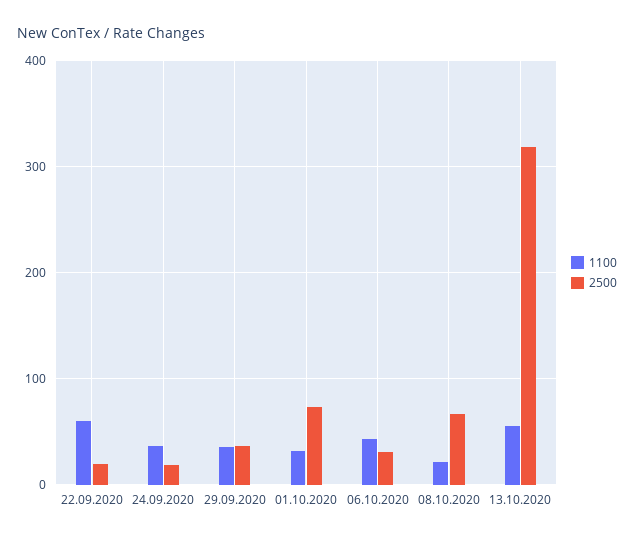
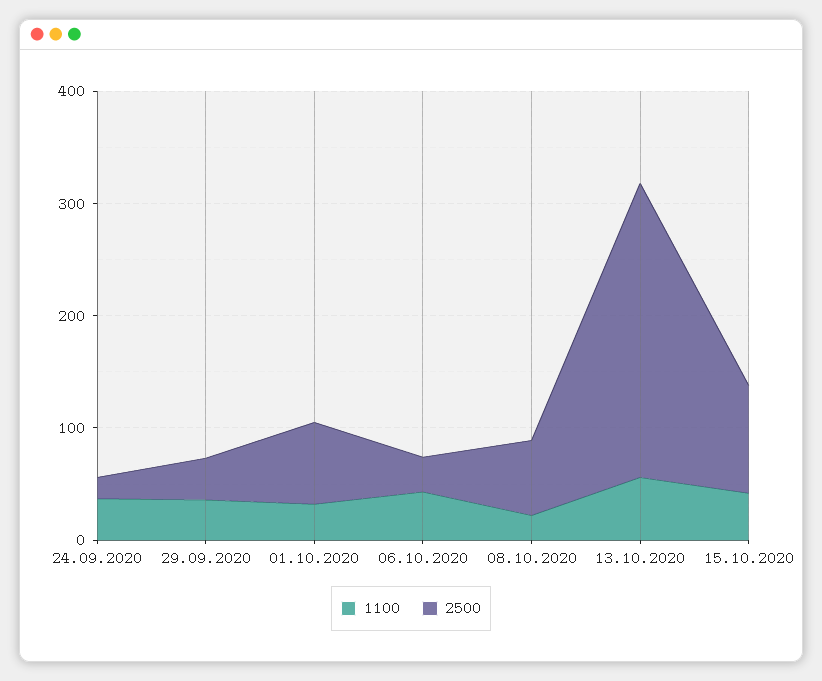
1100, 22.09.2020: 60 -> none
2500, 22.09.2020: 20 -> none
2500, 13.10.2020: 320 -> 260
1100, 15.10.2020: none -> 40
2500, 15.10.2020: none -> 100

